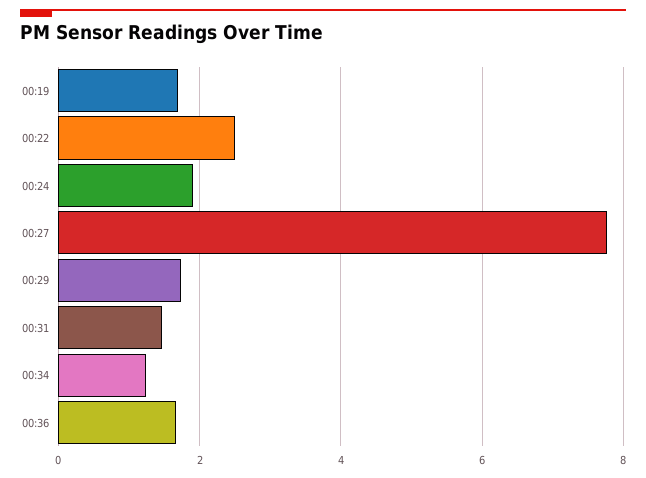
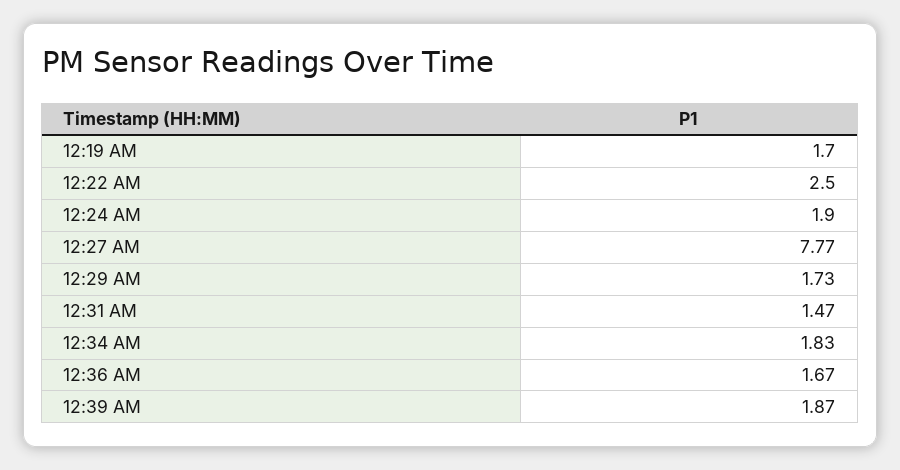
00:34: 1.2 -> 1.83
12:39 AM: none -> 1.87

